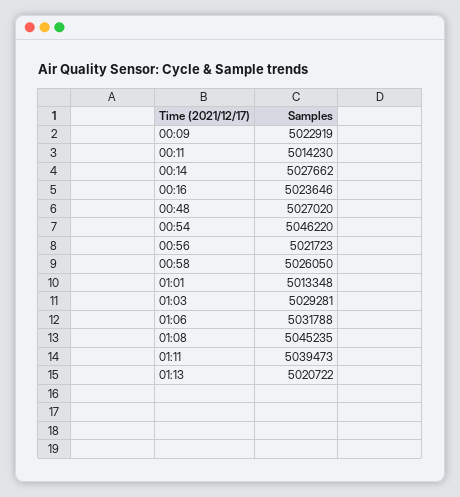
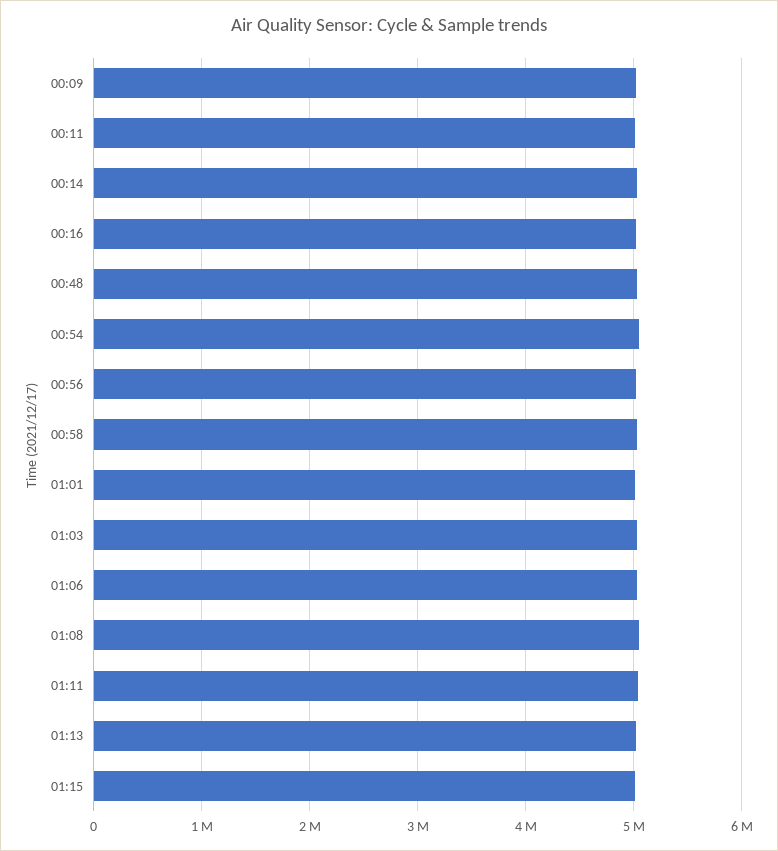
01:15: none -> 5000000

